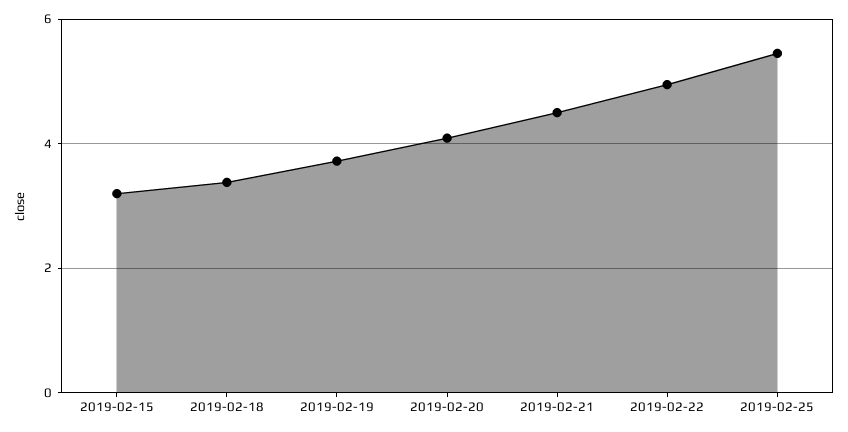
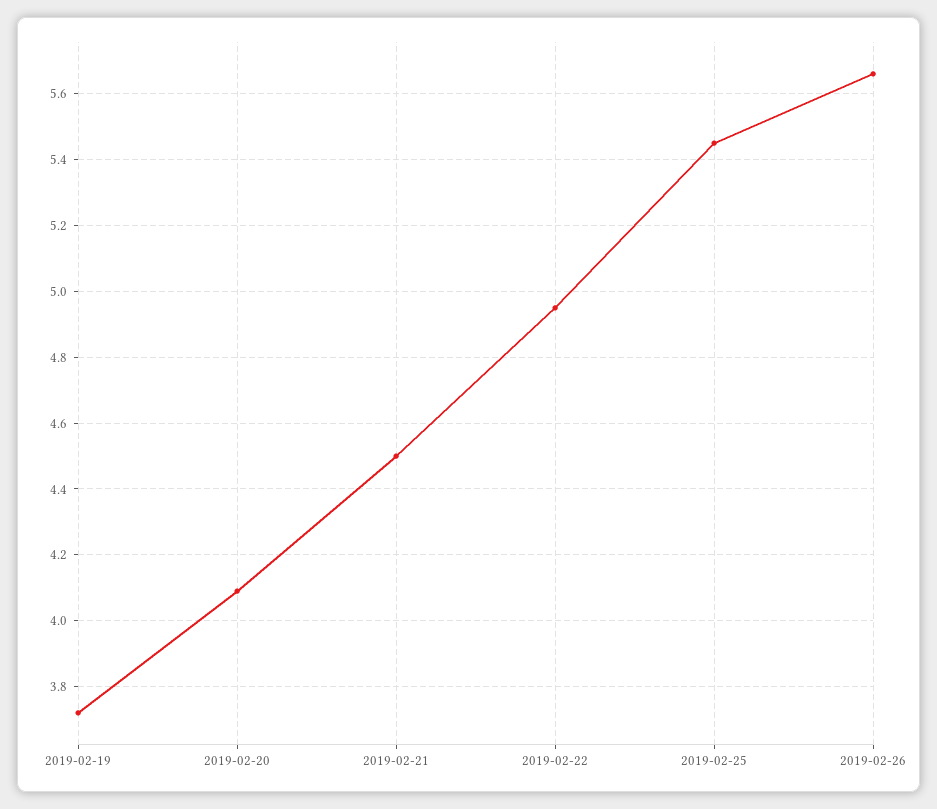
2019-02-15: 3.2 -> none
2019-02-18: 3.4 -> none
2019-02-26: none -> 5.65

